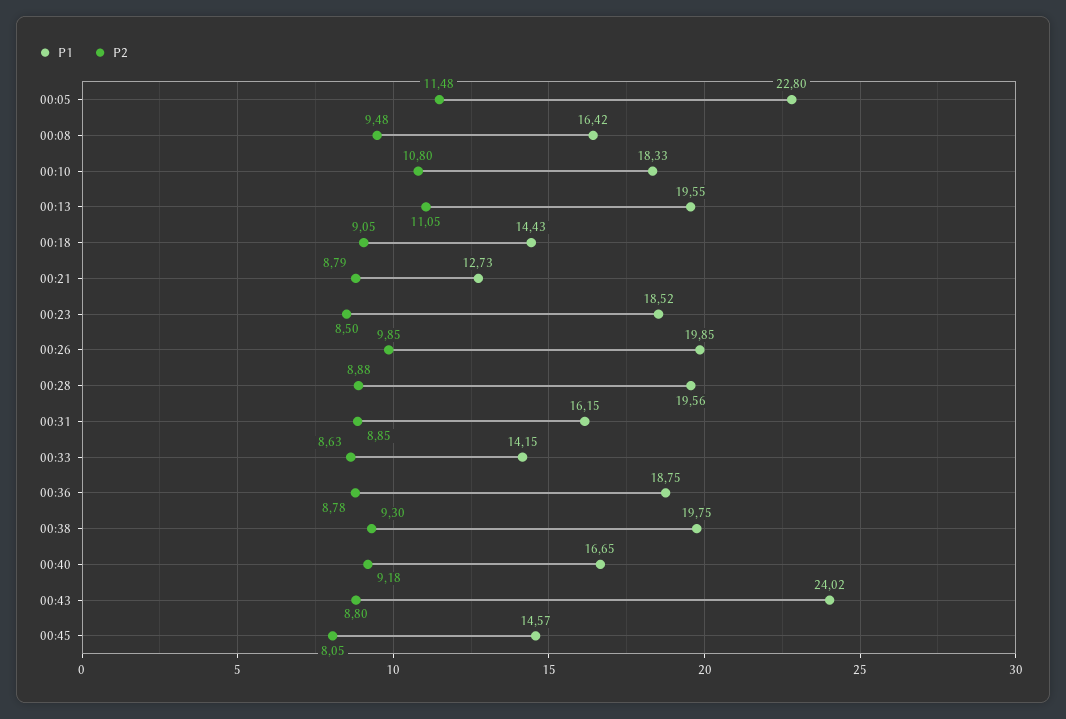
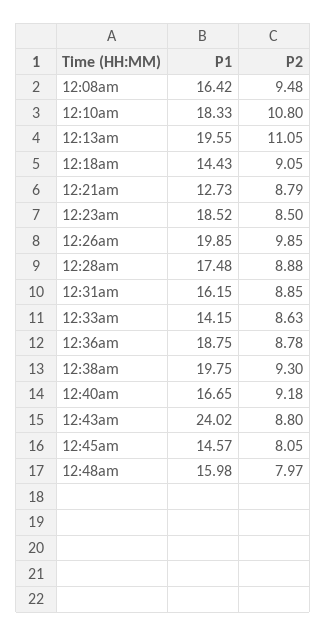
P1, 00:05: 22.8 -> none
P2, 00:05: 11.48 -> none
P1, 00:28: 19.56 -> 17.48
P1, 12:48am: none -> 15.98
P2, 12:48am: none -> 7.97

